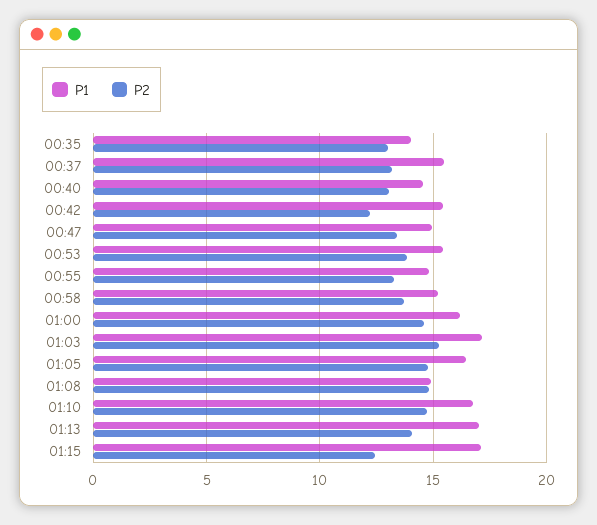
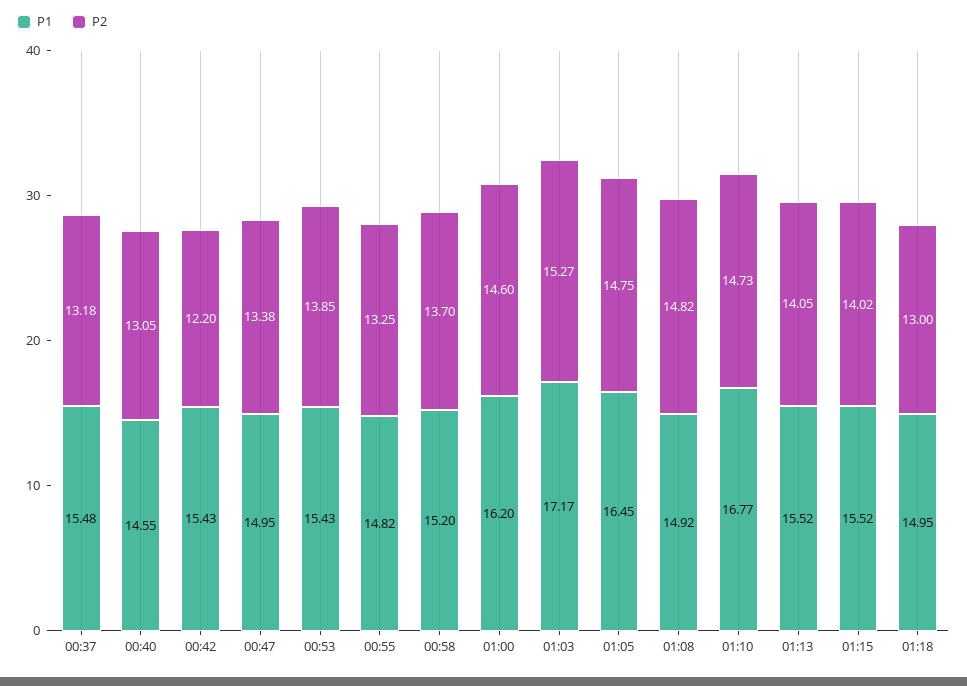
P1, 00:35: 14 -> none
P2, 00:35: 13 -> none
P1, 01:13: 17 -> 15.52
P1, 01:15: 17 -> 15.52
P2, 01:15: 12.5 -> 14.02
P1, 01:18: none -> 14.95
P2, 01:18: none -> 13

